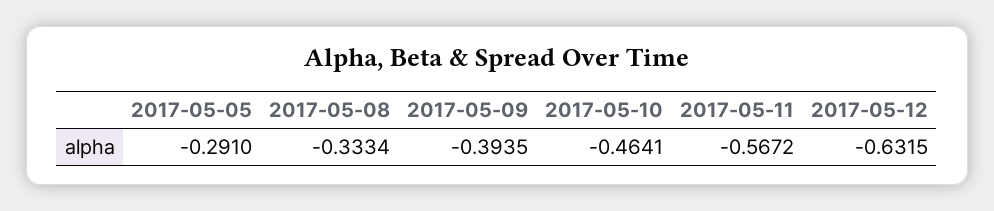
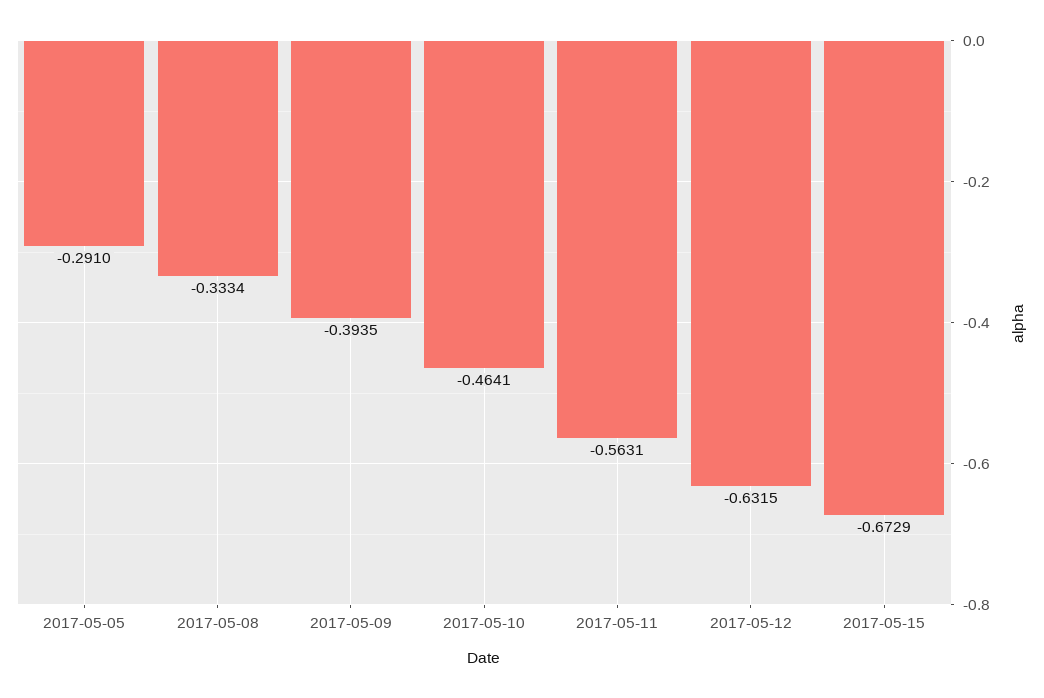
2017-05-11: -0.5672 -> -0.5631
2017-05-15: none -> -0.6729

